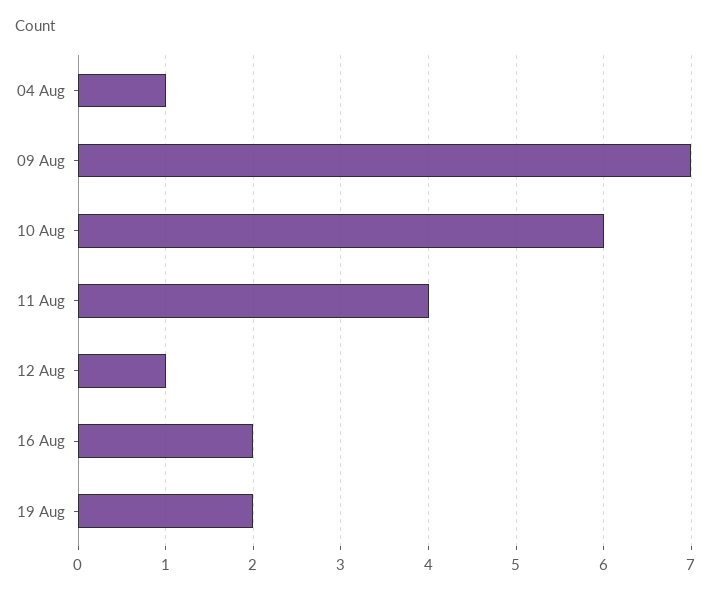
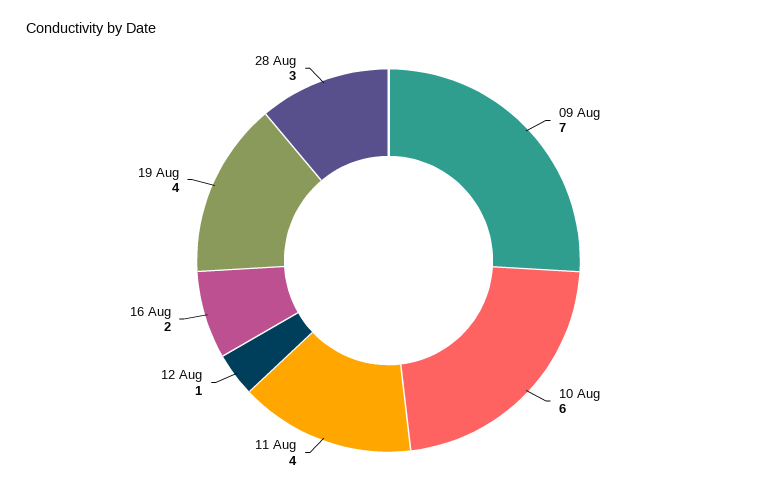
04 Aug: 1 -> none
19 Aug: 2 -> 4
28 Aug: none -> 3

